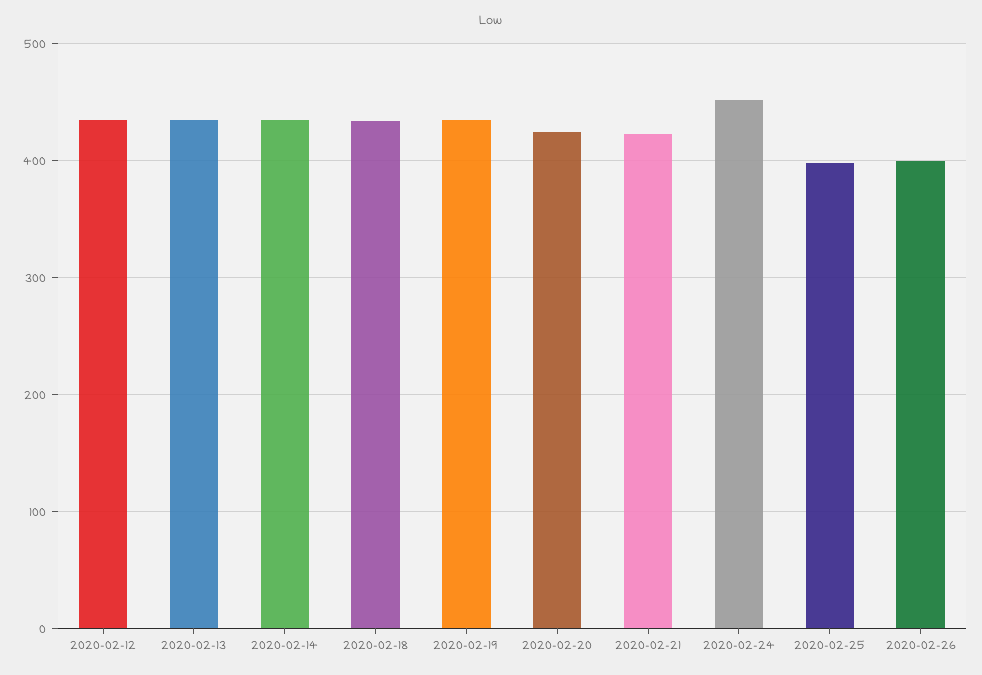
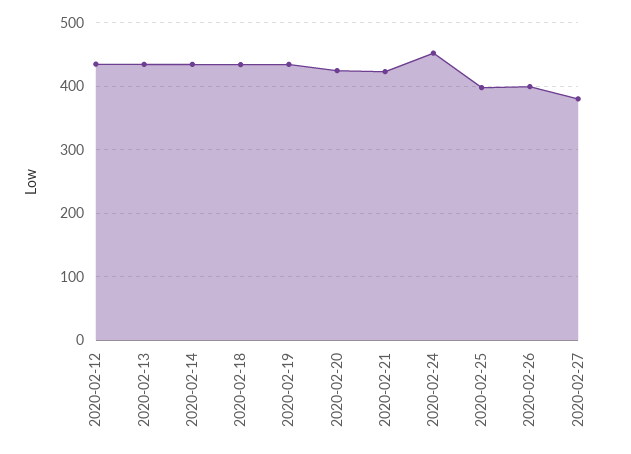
2020-02-27: none -> 380

